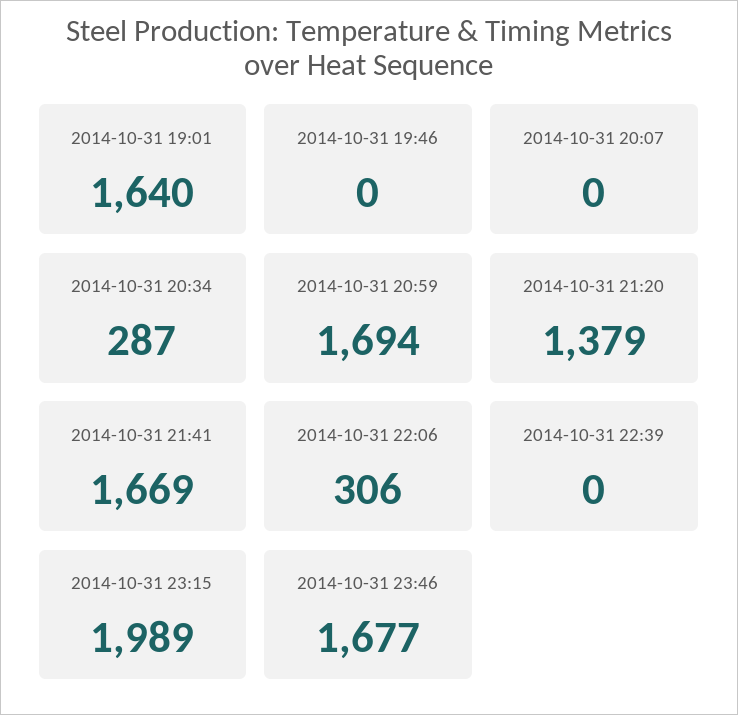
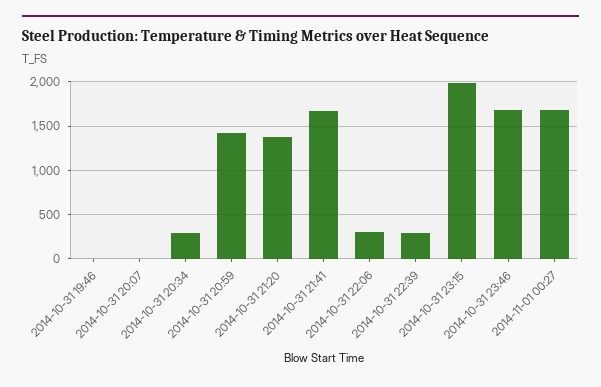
2014-10-31 19:01: 1640 -> none
2014-10-31 20:59: 1694 -> 1400
2014-10-31 22:39: 0 -> 300
2014-11-01 00:27: none -> 1700

